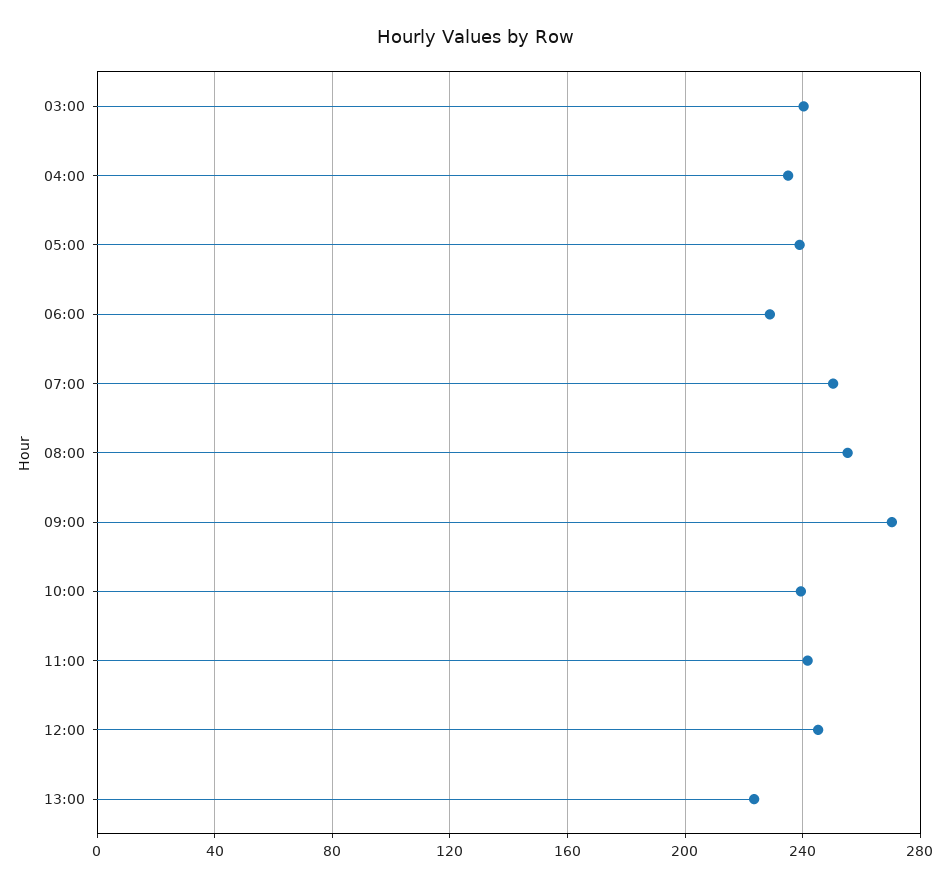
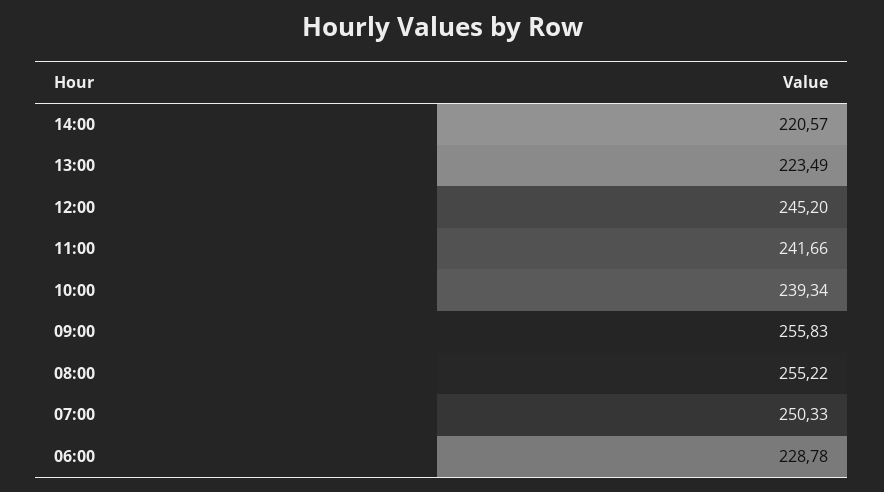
03:00: 240 -> none
04:00: 235 -> none
05:00: 240 -> none
09:00: 270 -> 255.83
14:00: none -> 220.57

